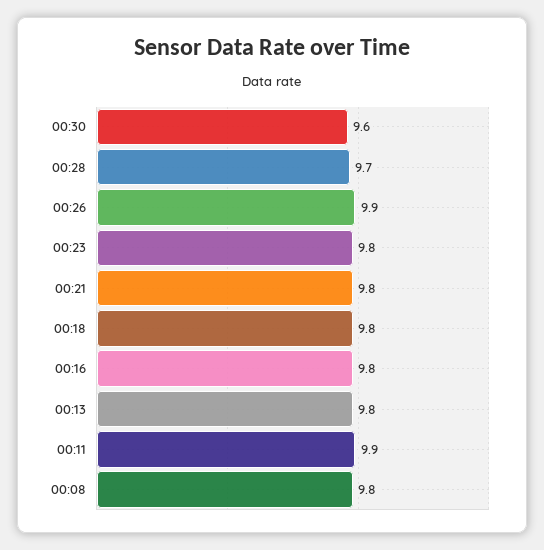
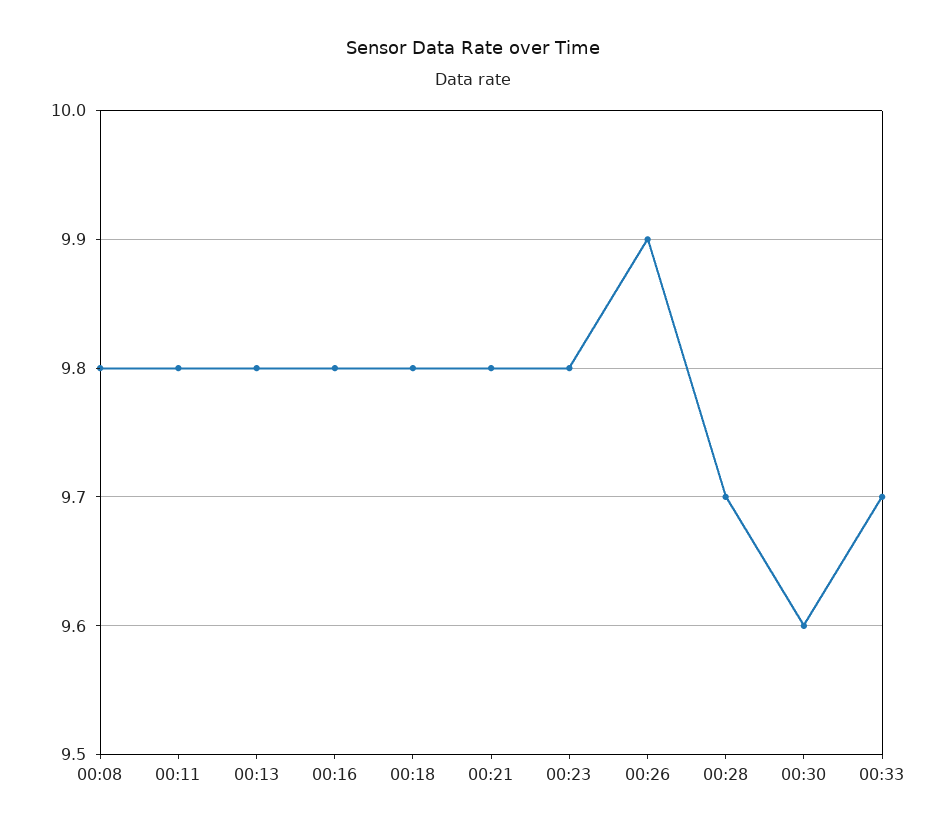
00:11: 9.9 -> 9.8
00:33: none -> 9.7

